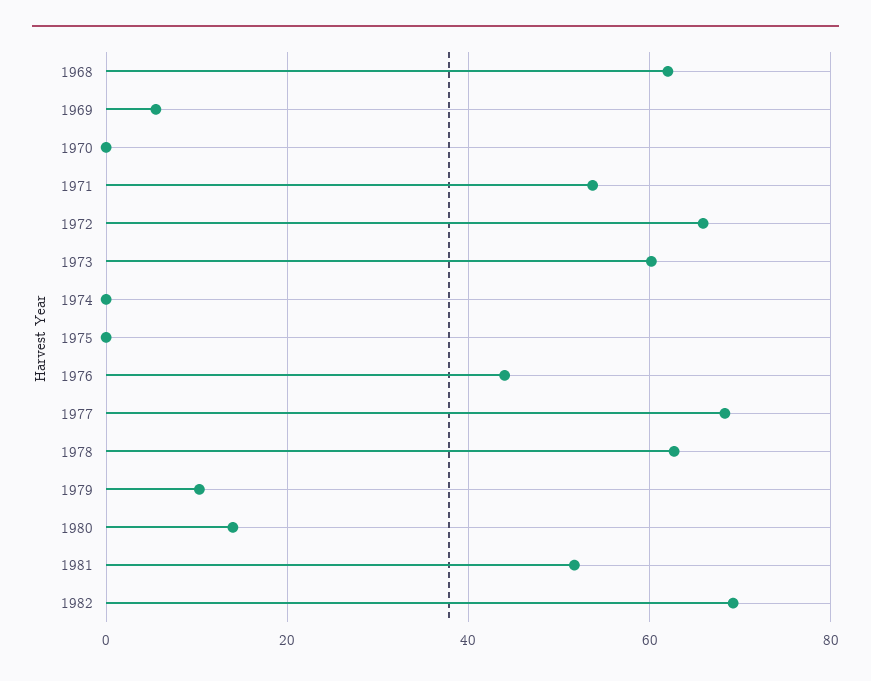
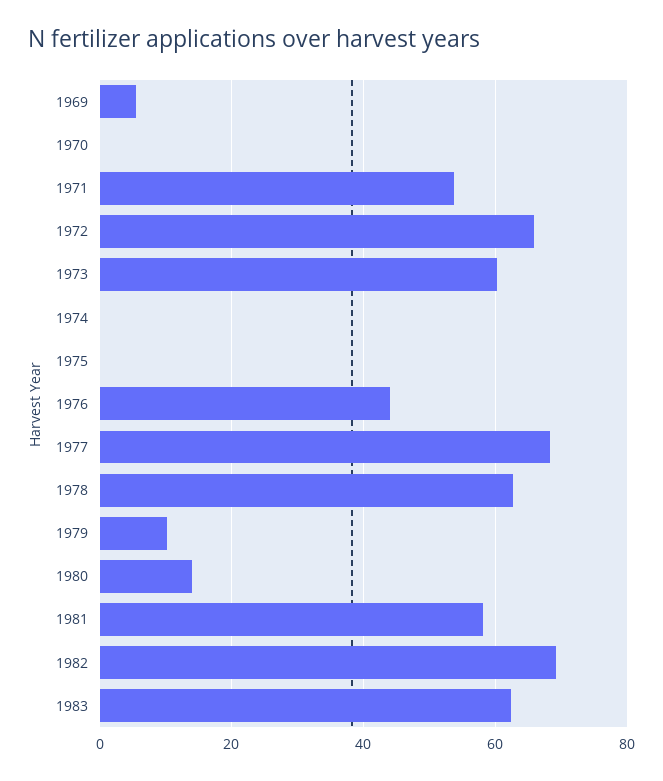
1968: 62 -> none
1981: 52 -> 58
1983: none -> 62

